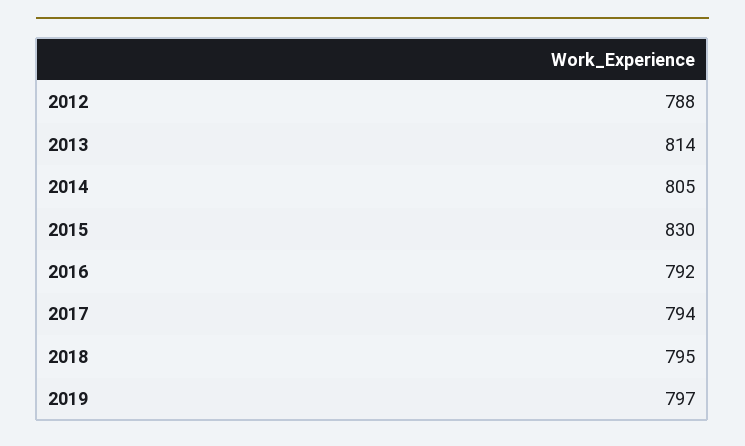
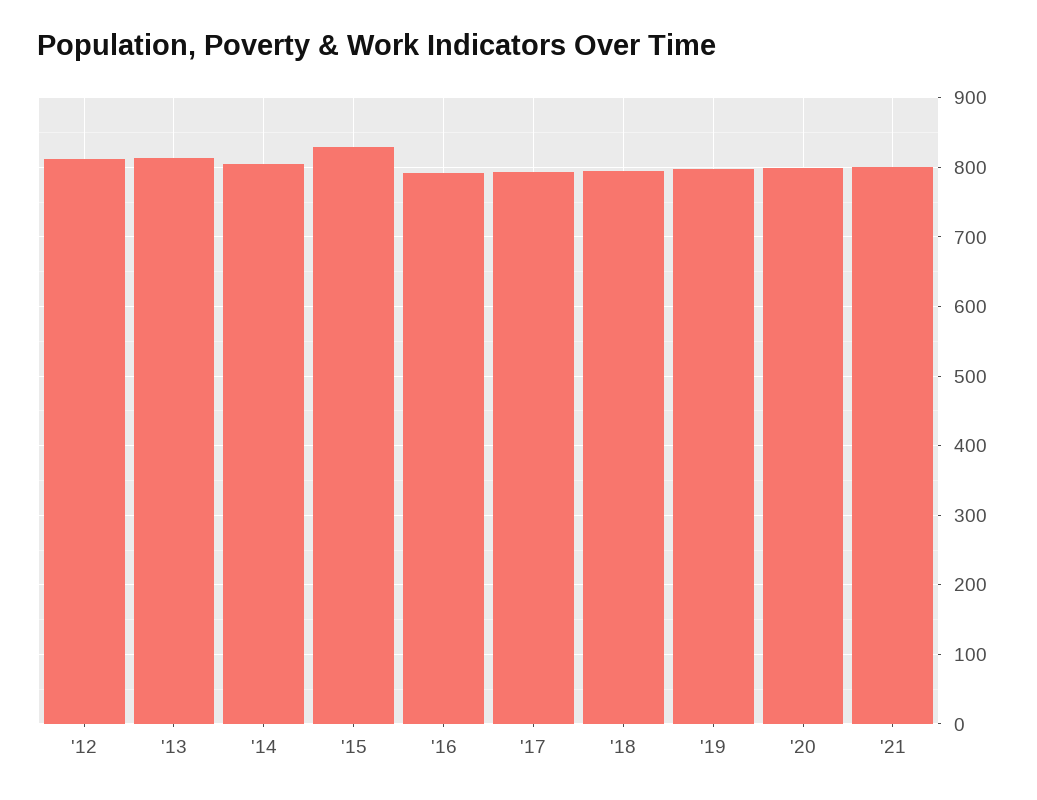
2012: 788 -> 810
'20: none -> 800
'21: none -> 800

